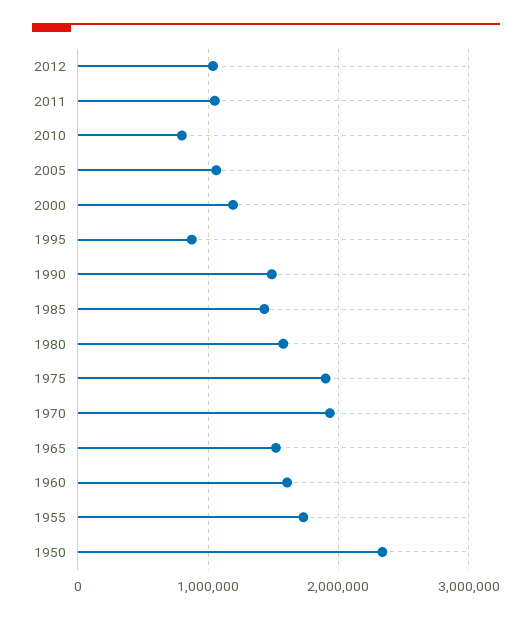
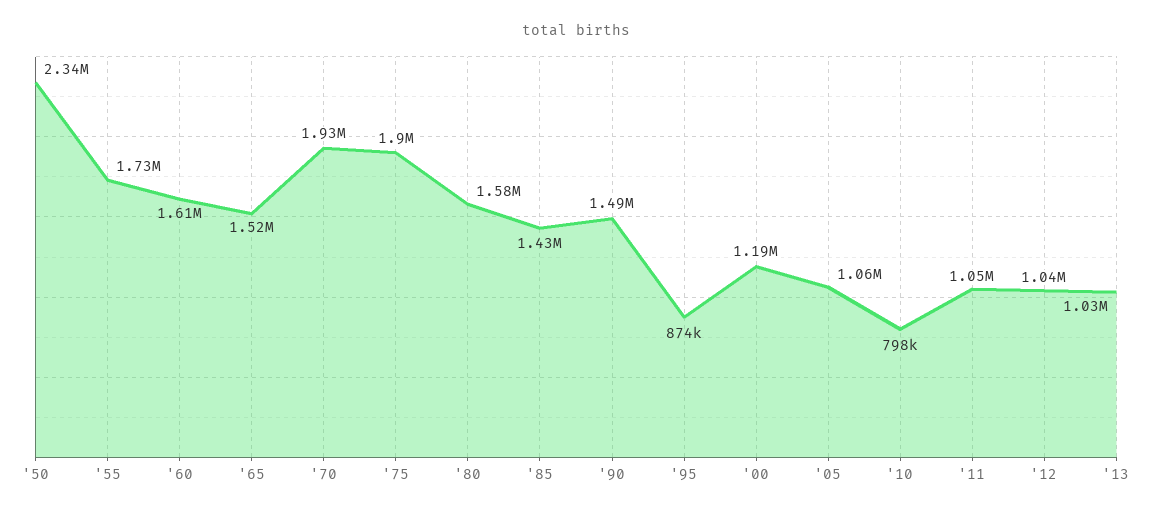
'13: none -> 1030000

